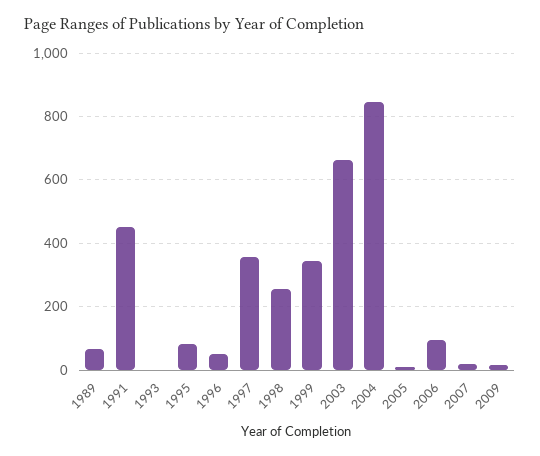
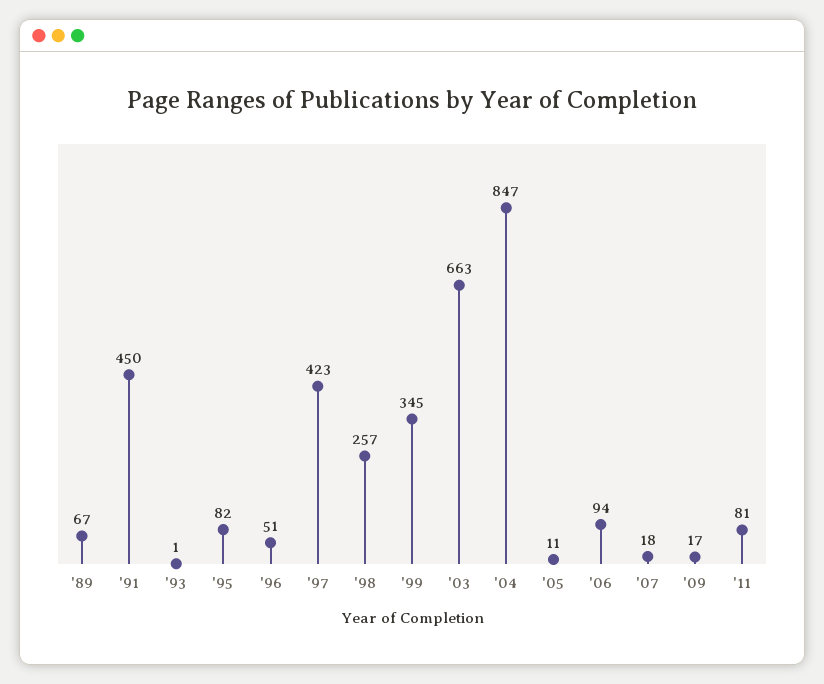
1997: 360 -> 423
'11: none -> 81

